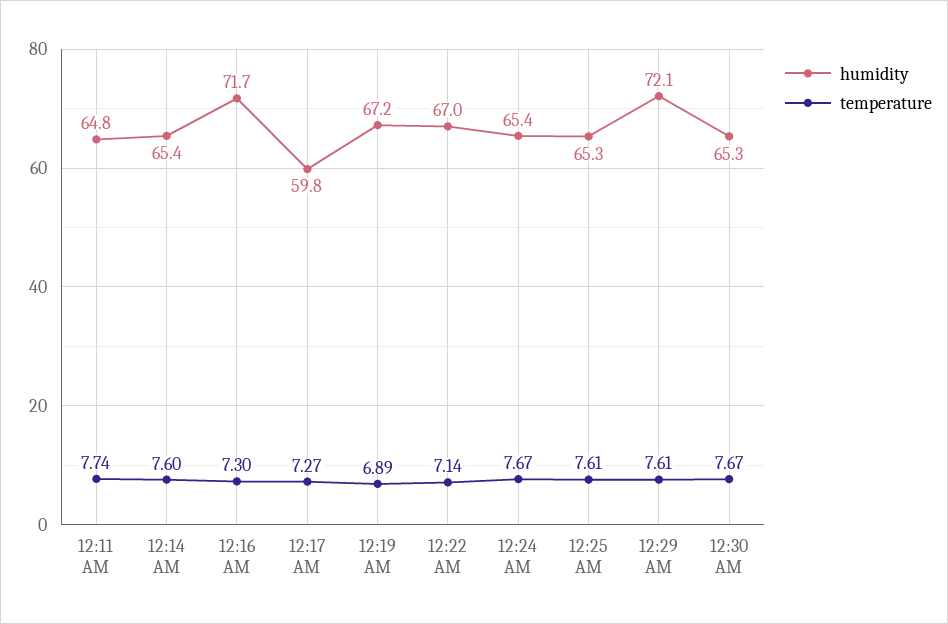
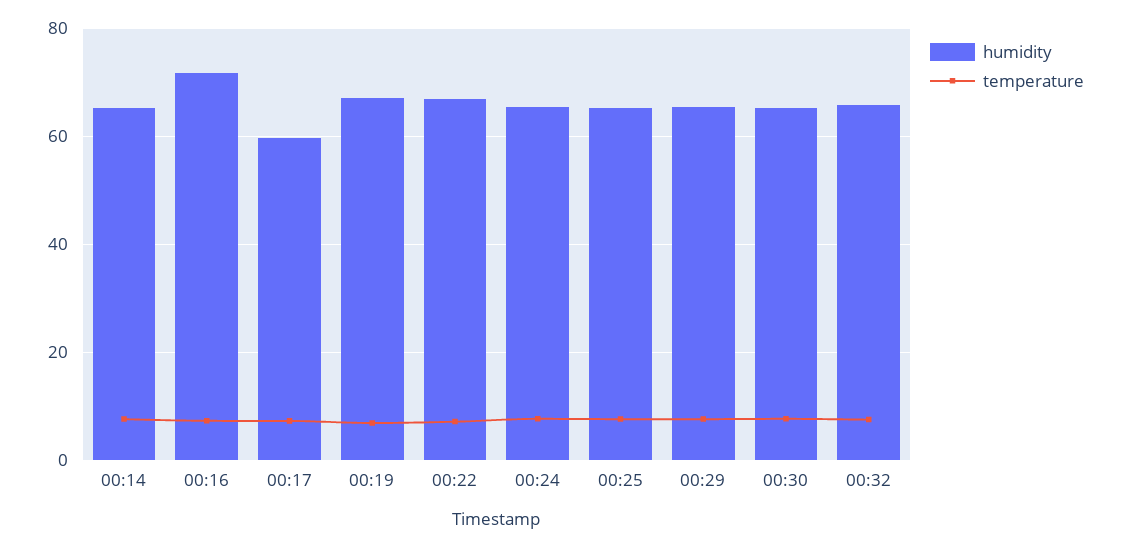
humidity, 12:11 AM: 64.8 -> none
temperature, 12:11 AM: 7.74 -> none
humidity, 12:29 AM: 72.1 -> 66
humidity, 00:32: none -> 66
temperature, 00:32: none -> 8

